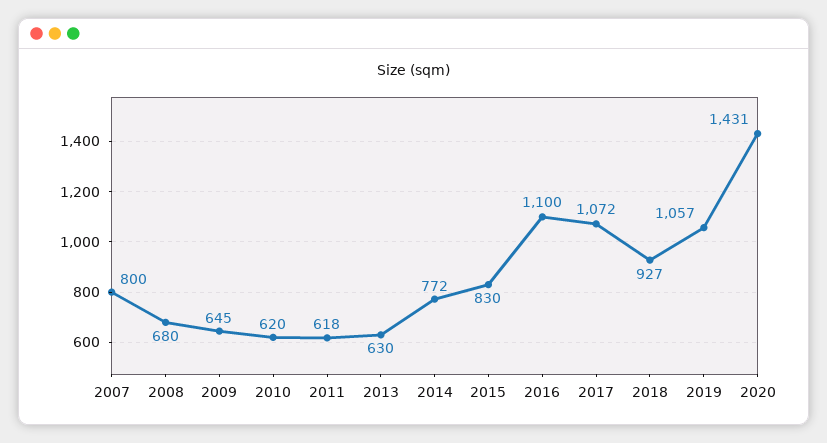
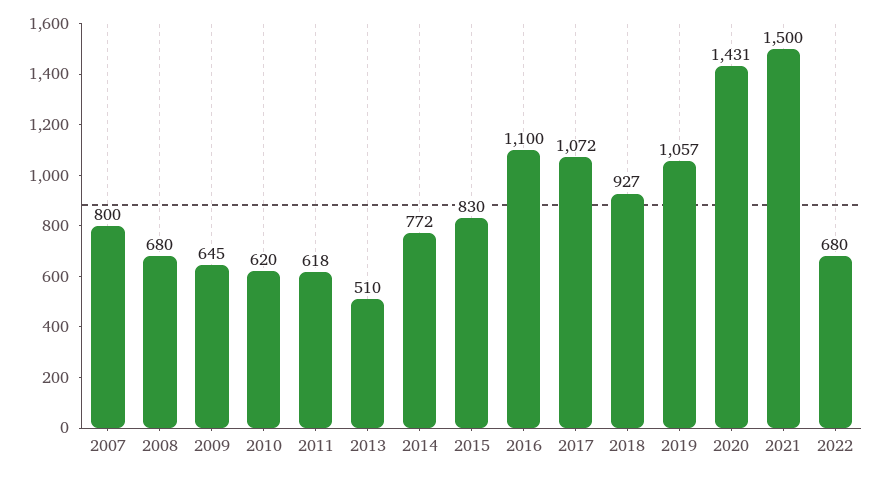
2013: 630 -> 510
2021: none -> 1500
2022: none -> 680

